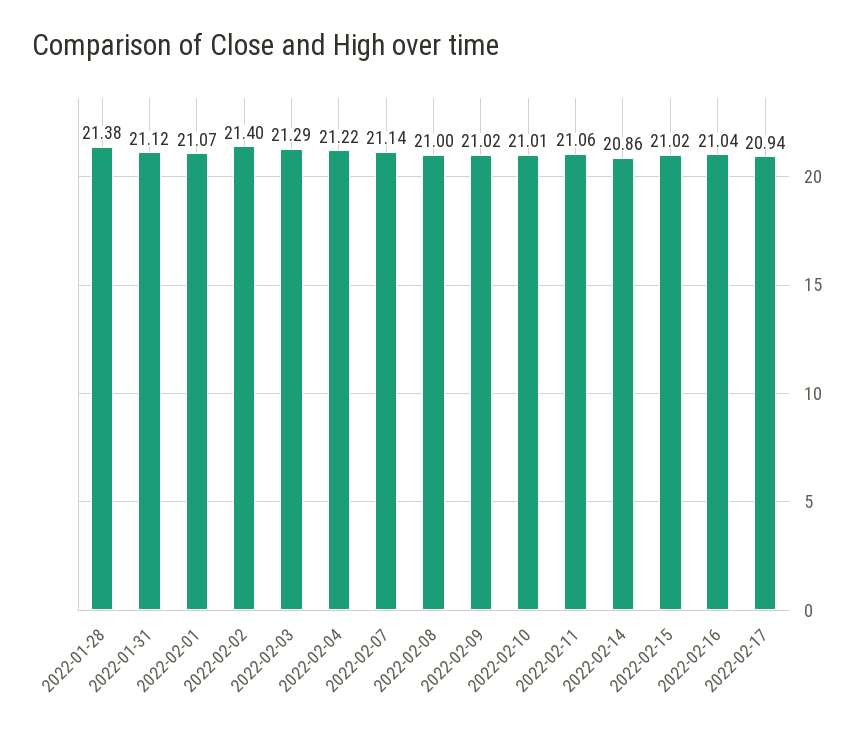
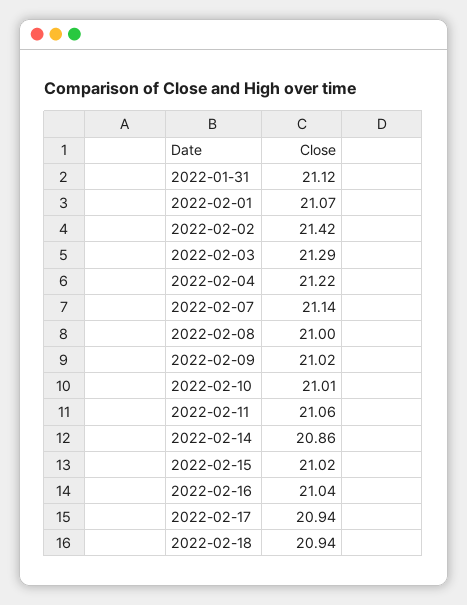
2022-01-28: 21.38 -> none
2022-02-02: 21.4 -> 21.42
2022-02-18: none -> 20.94

